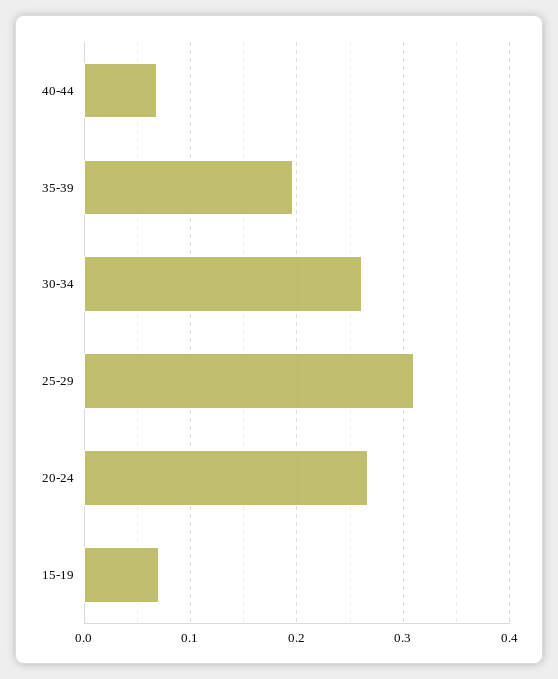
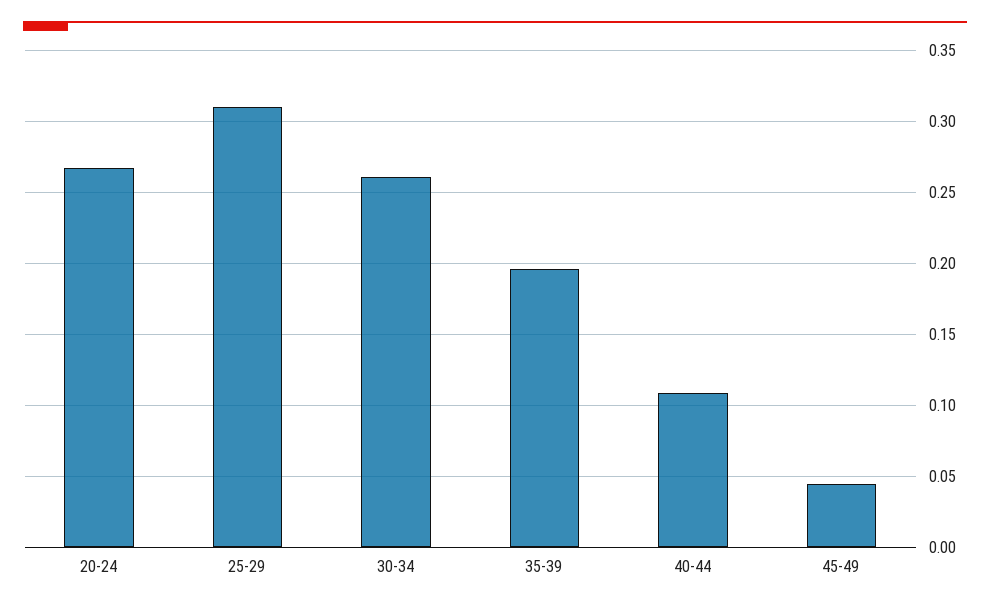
40-44: 0.07 -> 0.11
15-19: 0.07 -> none
45-49: none -> 0.045

